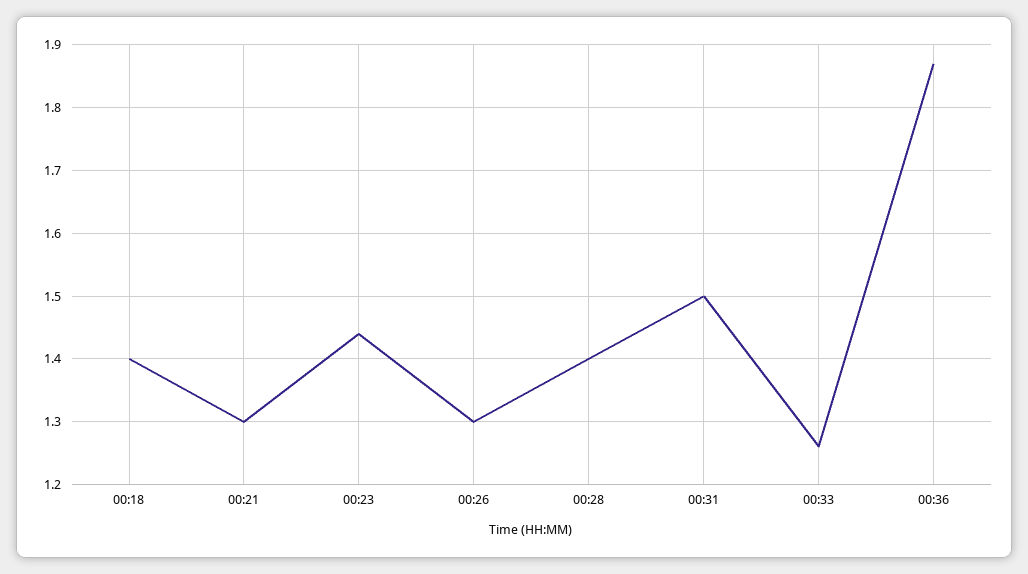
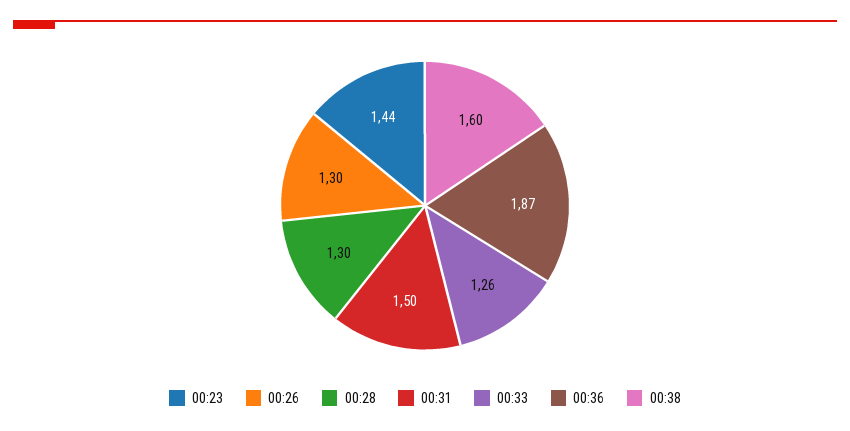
00:18: 1.4 -> none
00:21: 1.3 -> none
00:28: 1.4 -> 1.3
00:38: none -> 1.6

